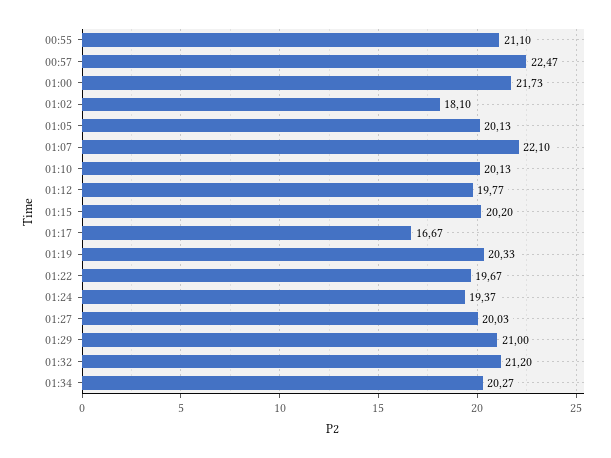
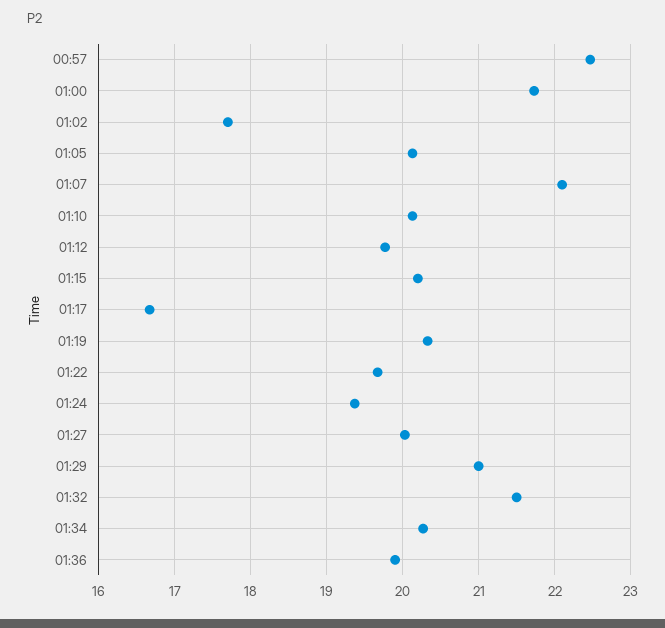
00:55: 21.1 -> none
01:02: 18.1 -> 17.7
01:32: 21.2 -> 21.5
01:36: none -> 19.9

